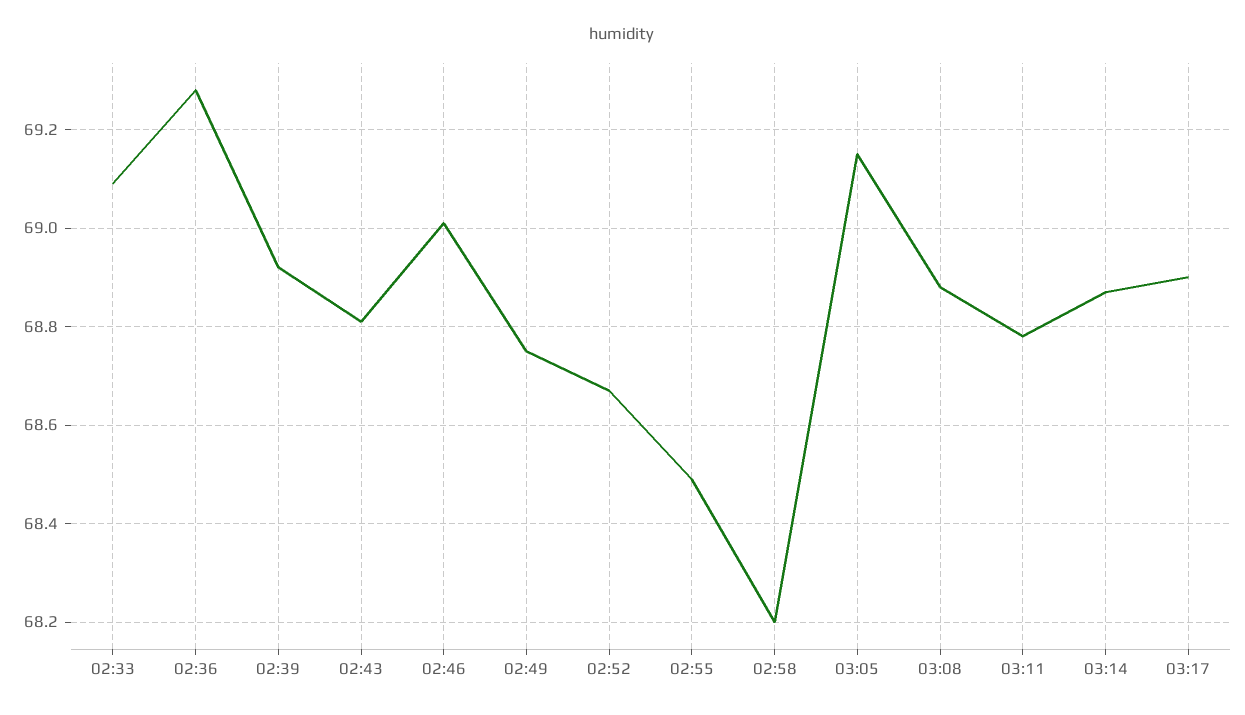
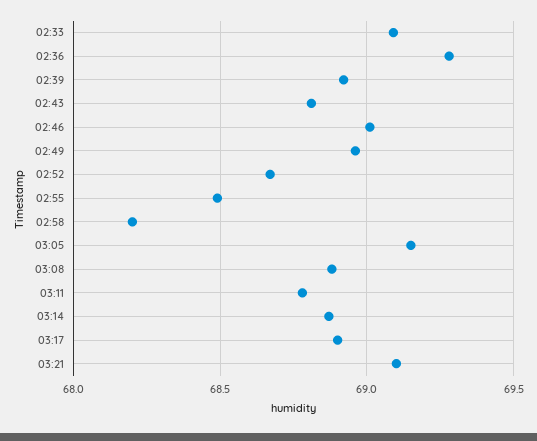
02:49: 68.75 -> 68.95
03:21: none -> 69.1

